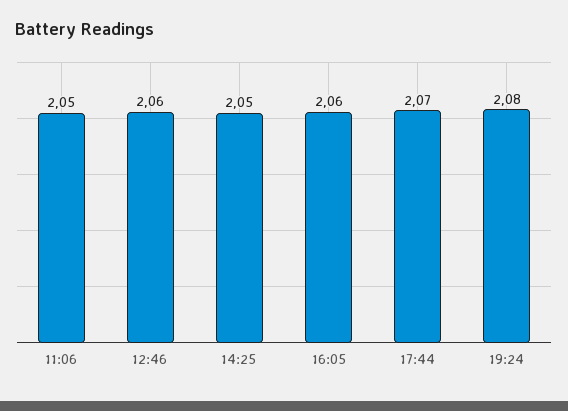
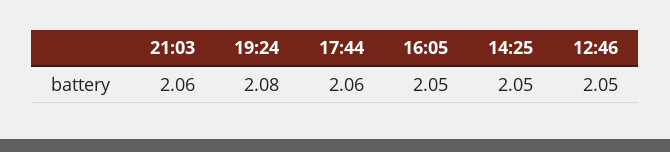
11:06: 2.05 -> none
12:46: 2.06 -> 2.05
16:05: 2.06 -> 2.05
17:44: 2.07 -> 2.06
21:03: none -> 2.06

